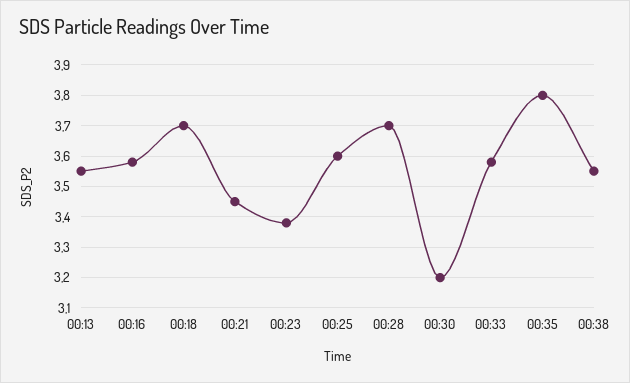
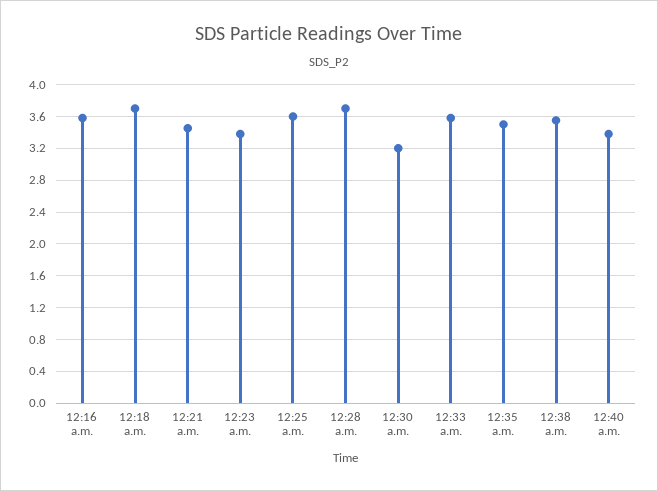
00:13: 3.55 -> none
00:35: 3.8 -> 3.5
12:40 a.m.: none -> 3.4

